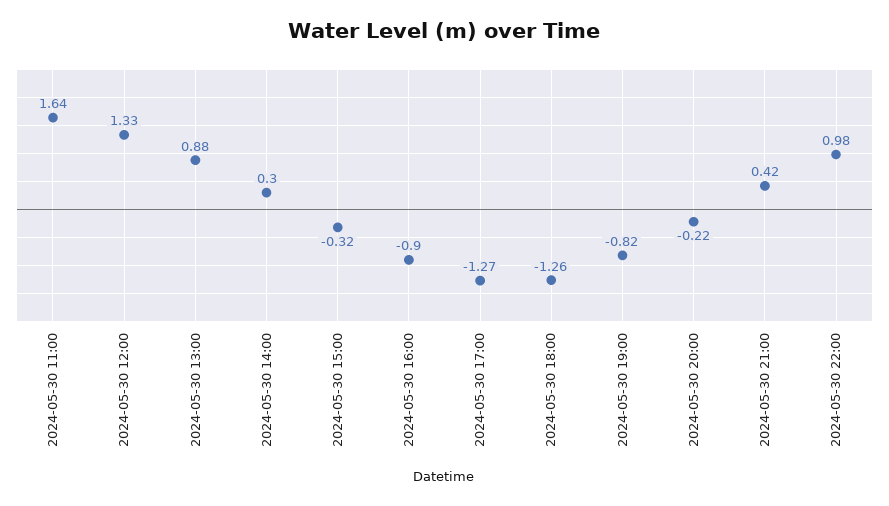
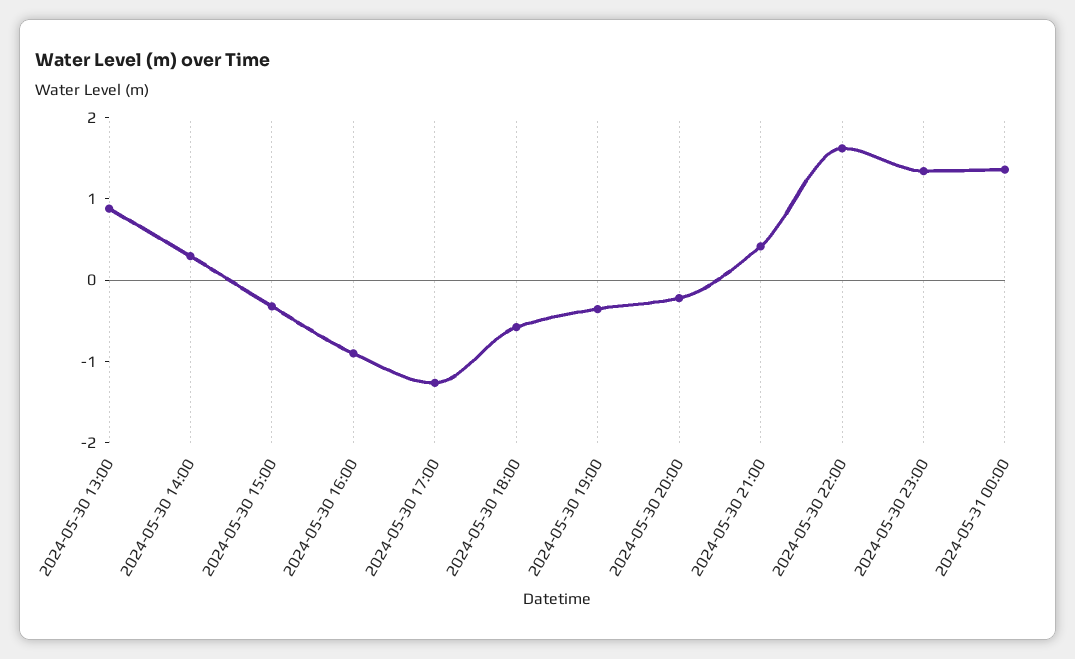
2024-05-30 11:00: 1.64 -> none
2024-05-30 12:00: 1.33 -> none
2024-05-30 18:00: -1.26 -> -0.6
2024-05-30 19:00: -0.82 -> -0.4
2024-05-30 22:00: 0.98 -> 1.6
2024-05-30 23:00: none -> 1.4
2024-05-31 00:00: none -> 1.4

